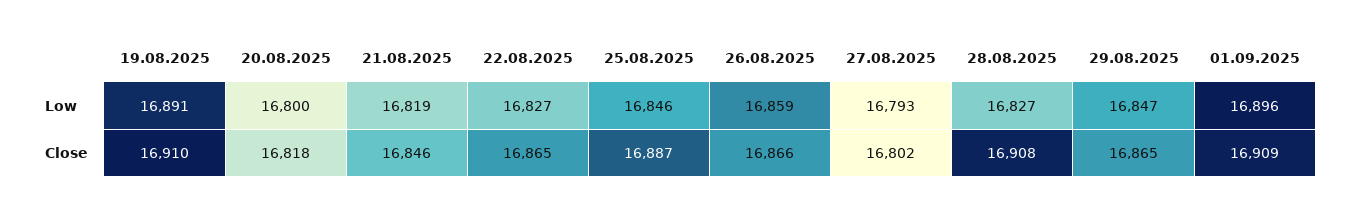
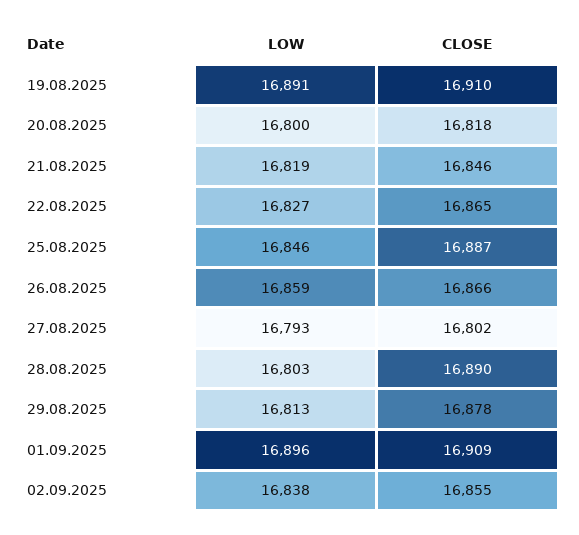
28.08.2025, Low: 16827 -> 16803
29.08.2025, Low: 16847 -> 16813
28.08.2025, Close: 16908 -> 16890
29.08.2025, Close: 16865 -> 16878
02.09.2025, Low: none -> 16838
02.09.2025, Close: none -> 16855

